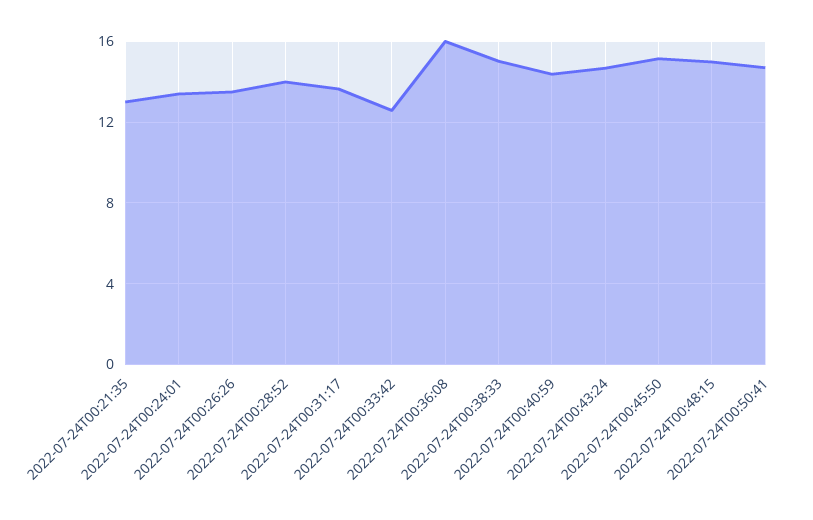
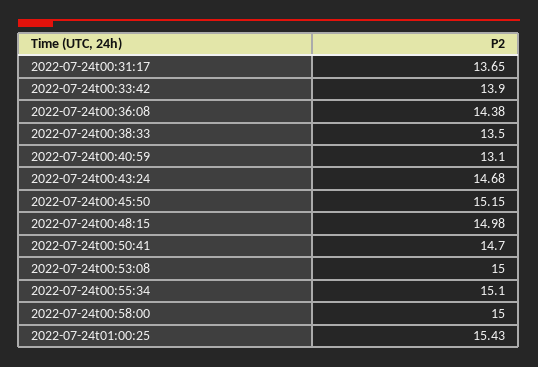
2022-07-24T00:21:35: 13 -> none
2022-07-24T00:24:01: 13.5 -> none
2022-07-24T00:26:26: 13.5 -> none
2022-07-24T00:28:52: 14 -> none
2022-07-24T00:33:42: 12.5 -> 13.9
2022-07-24T00:36:08: 16 -> 14.38
2022-07-24T00:38:33: 15 -> 13.5
2022-07-24T00:40:59: 14.5 -> 13.1
2022-07-24t00:53:08: none -> 15
2022-07-24t00:55:34: none -> 15.1
2022-07-24t00:58:00: none -> 15
2022-07-24t01:00:25: none -> 15.43

